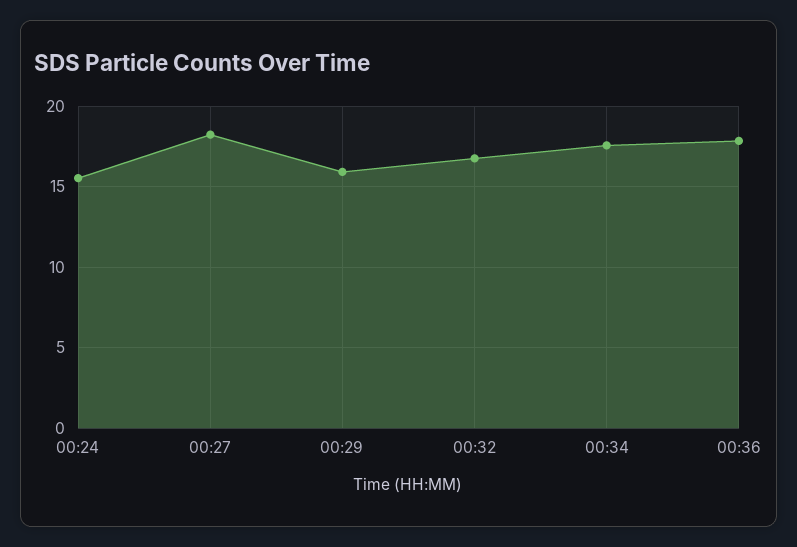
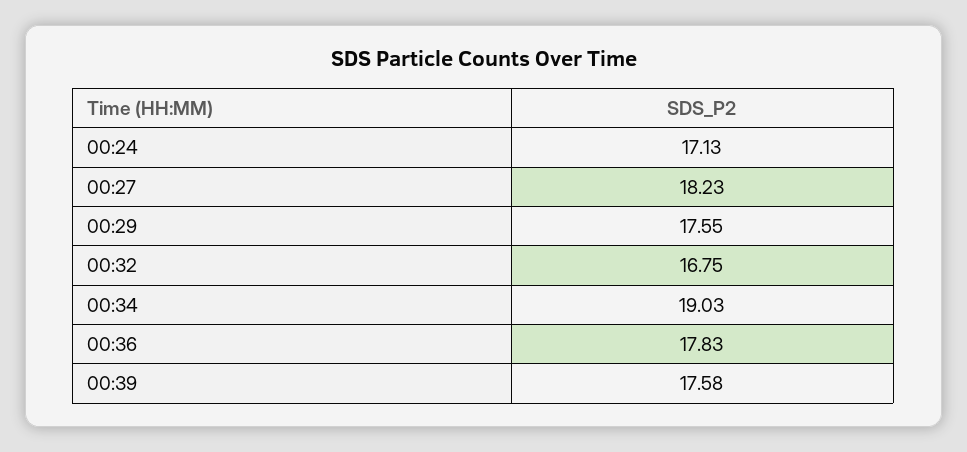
00:24: 15.5 -> 17.13
00:29: 16 -> 17.55
00:34: 17.5 -> 19.03
00:39: none -> 17.58

